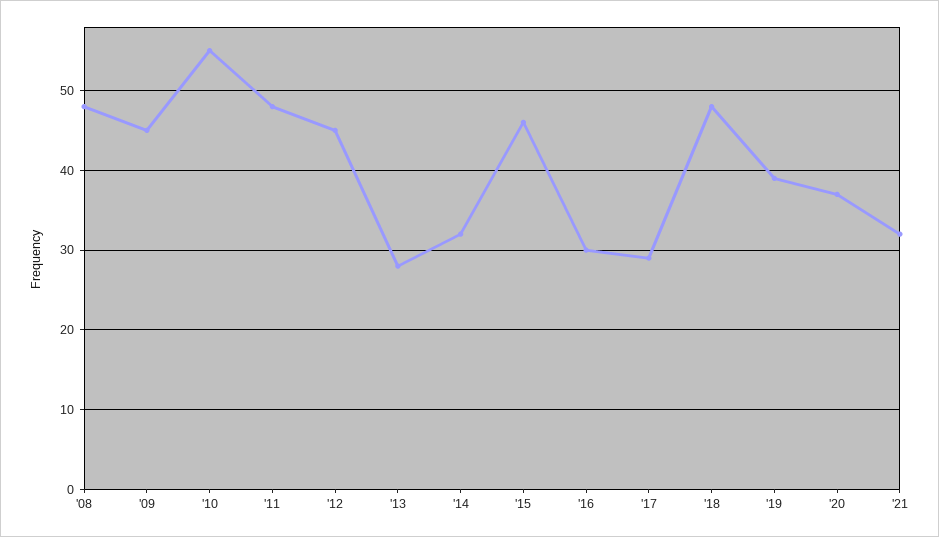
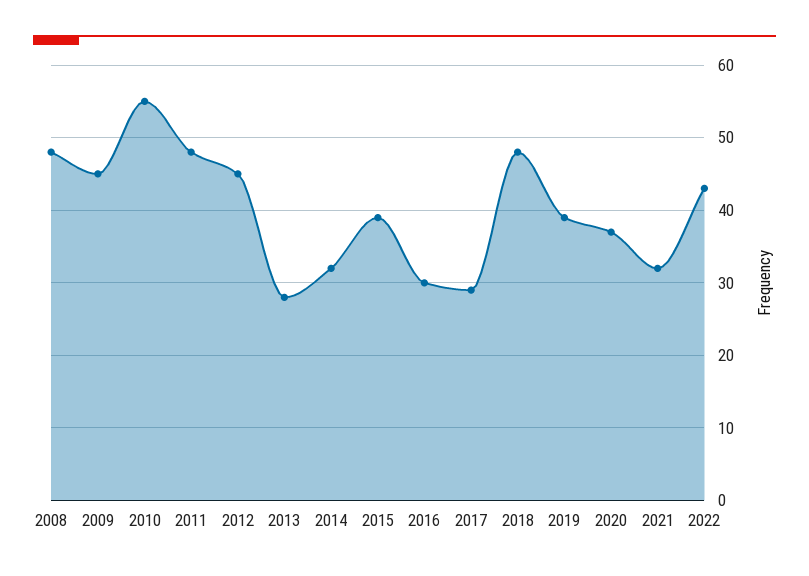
'15: 46 -> 39
2022: none -> 43

